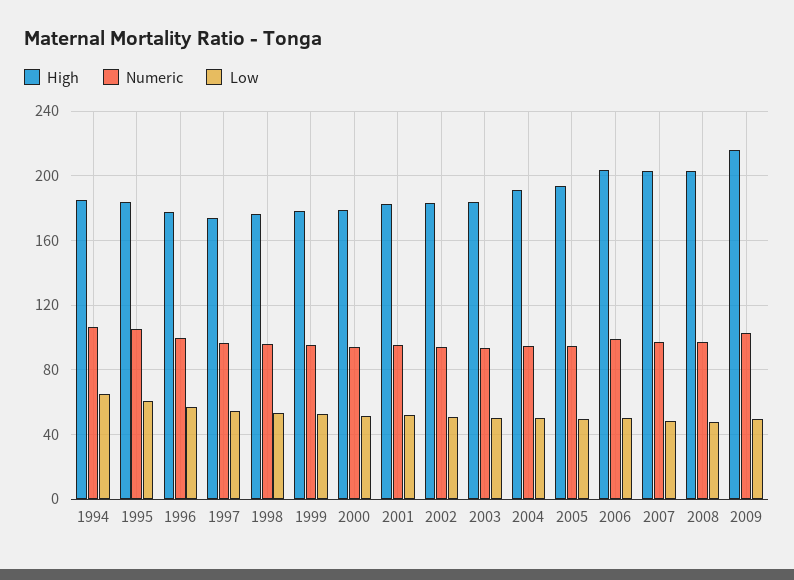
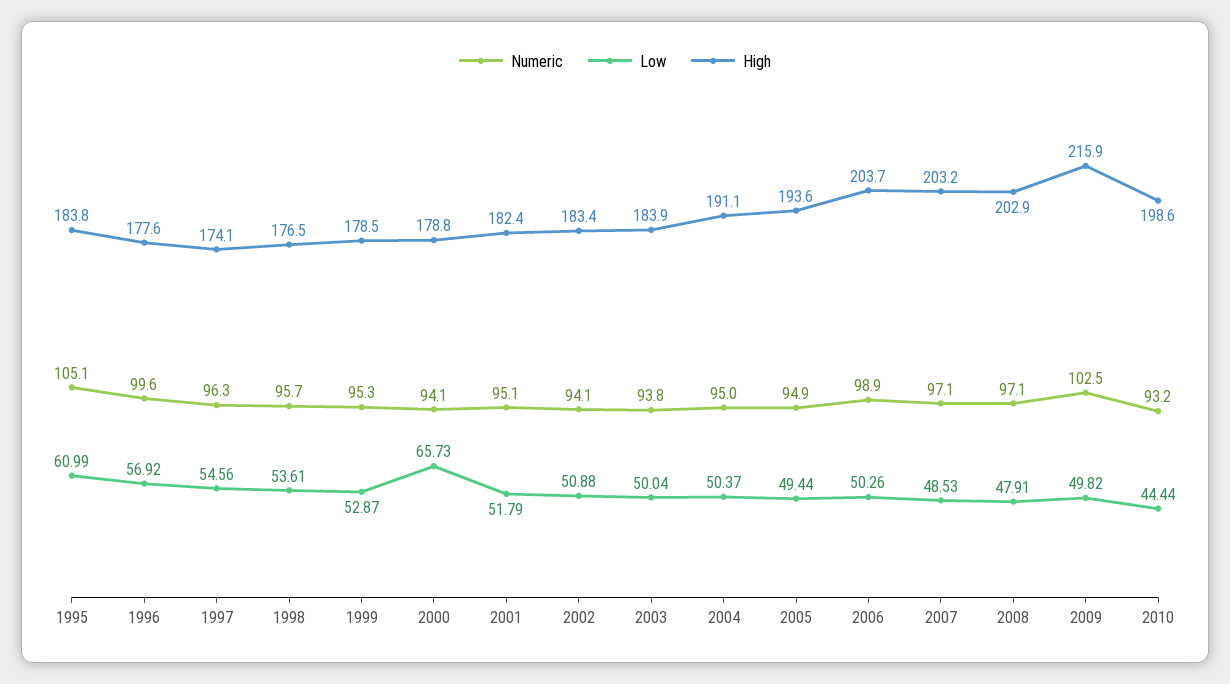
High, 1994: 185 -> none
Numeric, 1994: 105 -> none
Low, 1994: 65 -> none
Low, 2000: 50 -> 65.73
Numeric, 2010: none -> 93.2
Low, 2010: none -> 44.44
High, 2010: none -> 198.6

